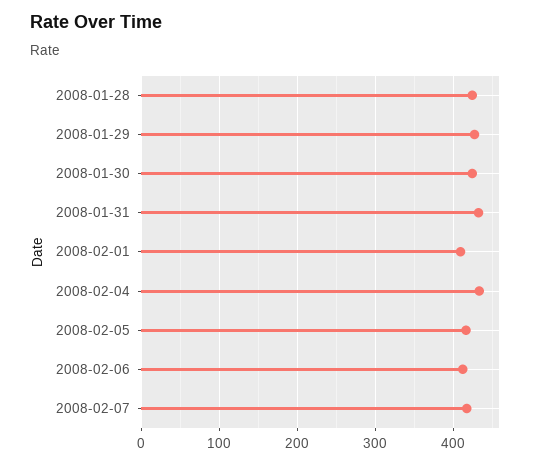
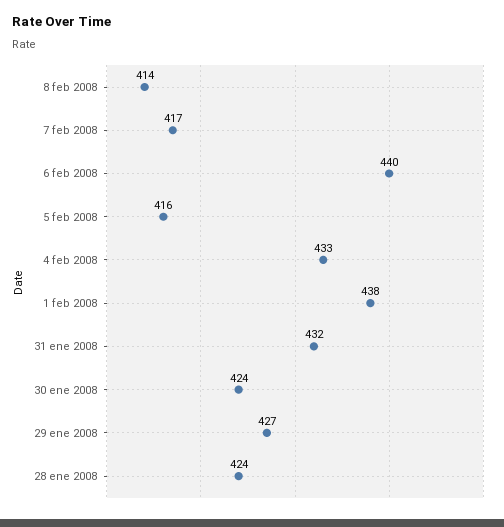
2008-02-01: 410 -> 438
2008-02-06: 410 -> 440
8 feb 2008: none -> 414

